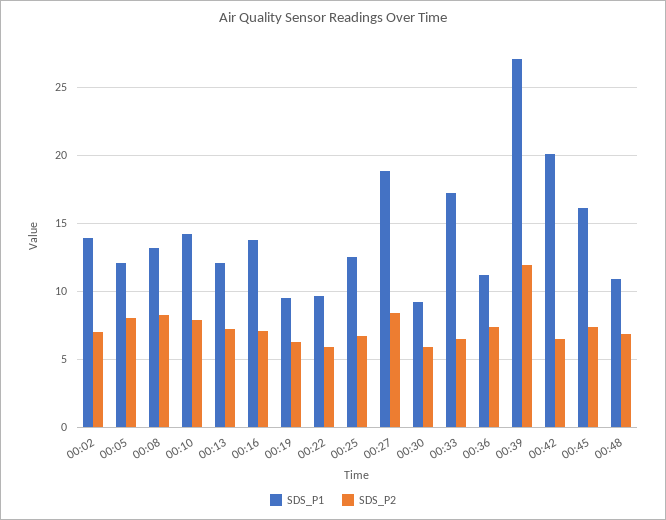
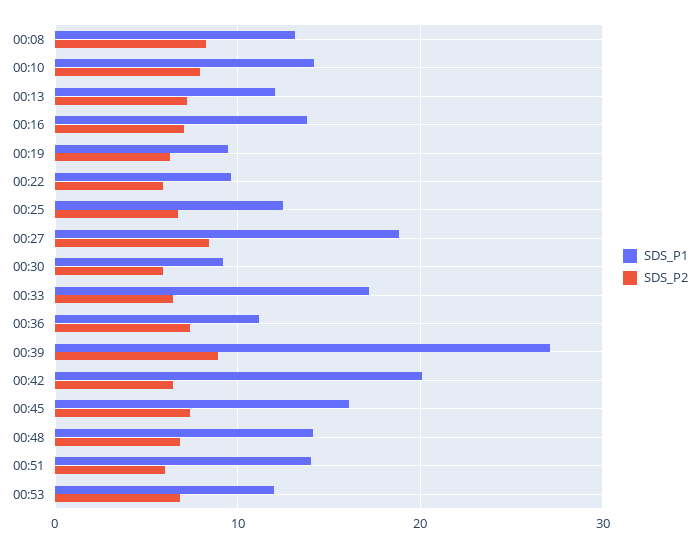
SDS_P1, 00:02: 14 -> none
SDS_P2, 00:02: 7 -> none
SDS_P1, 00:05: 12 -> none
SDS_P2, 00:05: 8 -> none
SDS_P2, 00:39: 12 -> 9
SDS_P1, 00:48: 11 -> 14
SDS_P1, 00:51: none -> 14
SDS_P2, 00:51: none -> 6
SDS_P1, 00:53: none -> 12
SDS_P2, 00:53: none -> 7

